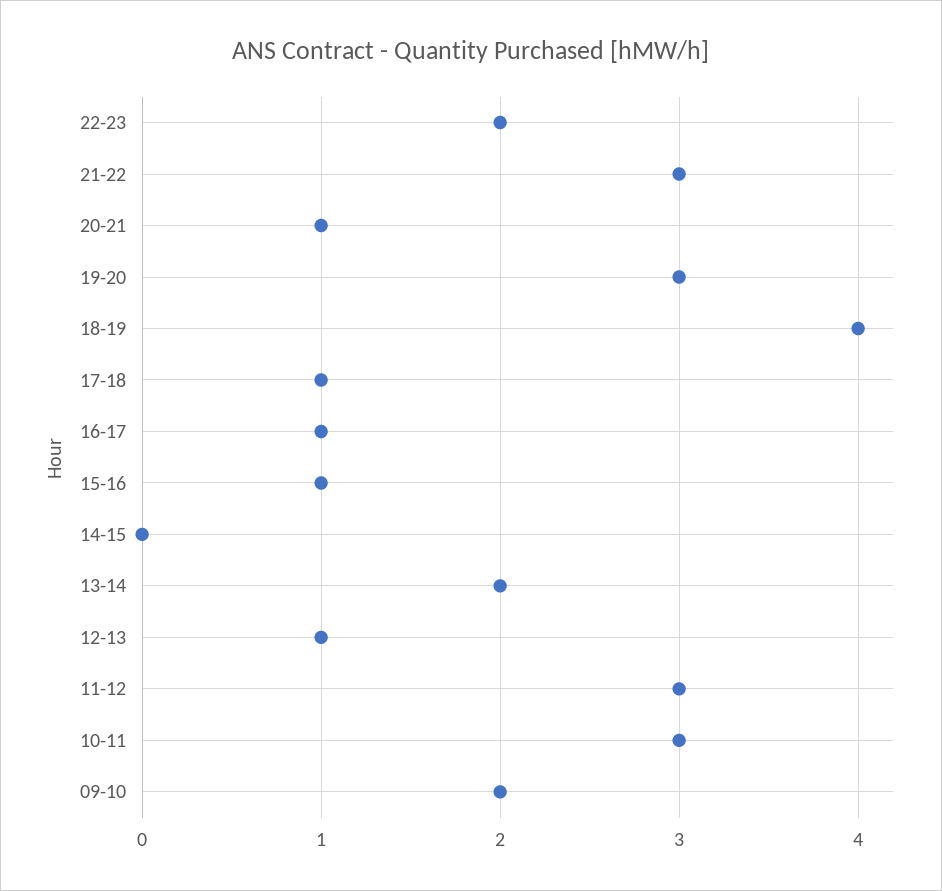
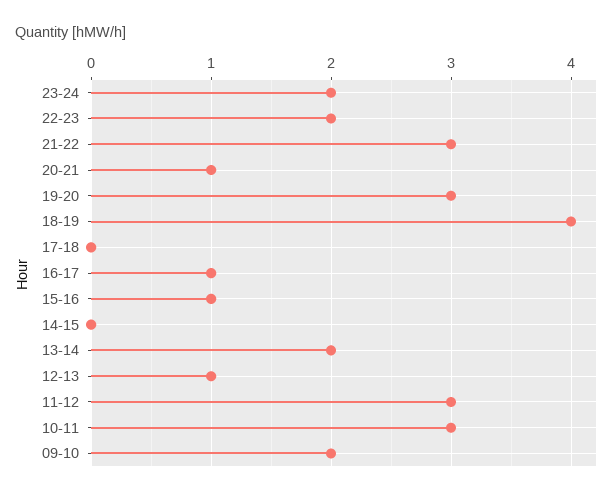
17-18: 1 -> 0
23-24: none -> 2

